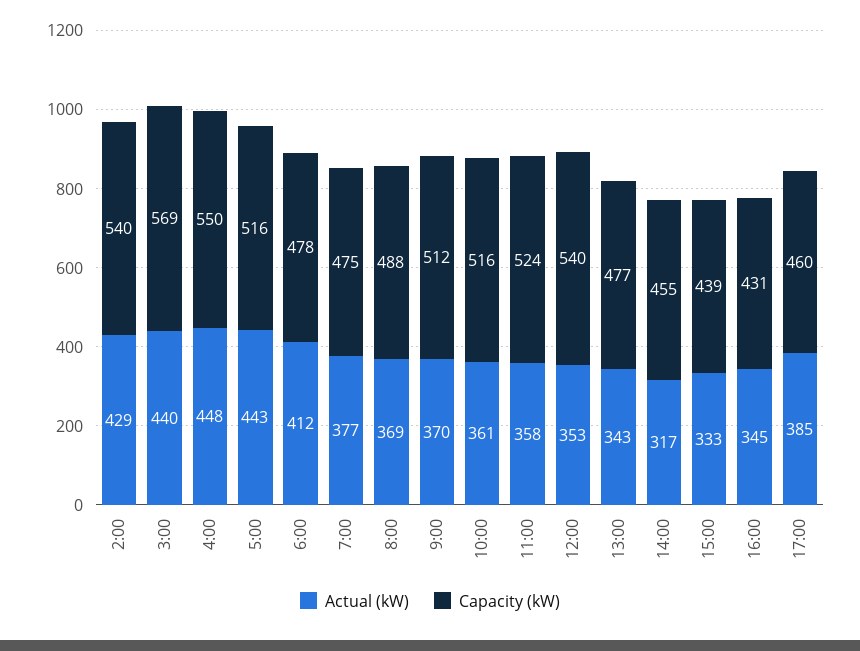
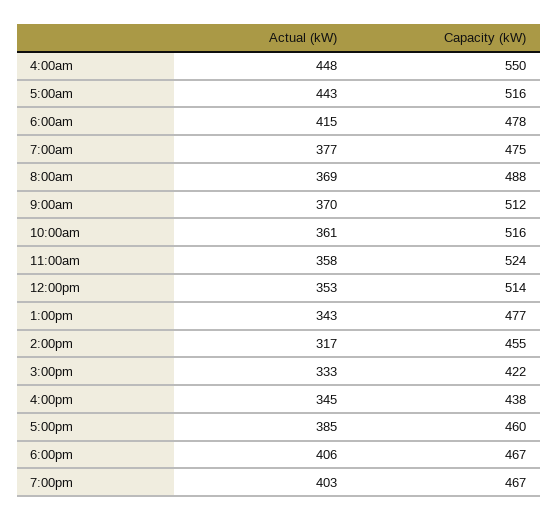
Actual (kW), 2:00: 429 -> none
Capacity (kW), 2:00: 540 -> none
Actual (kW), 3:00: 440 -> none
Capacity (kW), 3:00: 569 -> none
Actual (kW), 6:00: 412 -> 415
Capacity (kW), 12:00: 540 -> 514
Capacity (kW), 15:00: 439 -> 422
Capacity (kW), 16:00: 431 -> 438
Actual (kW), 6:00pm: none -> 406
Capacity (kW), 6:00pm: none -> 467
Actual (kW), 7:00pm: none -> 403
Capacity (kW), 7:00pm: none -> 467

